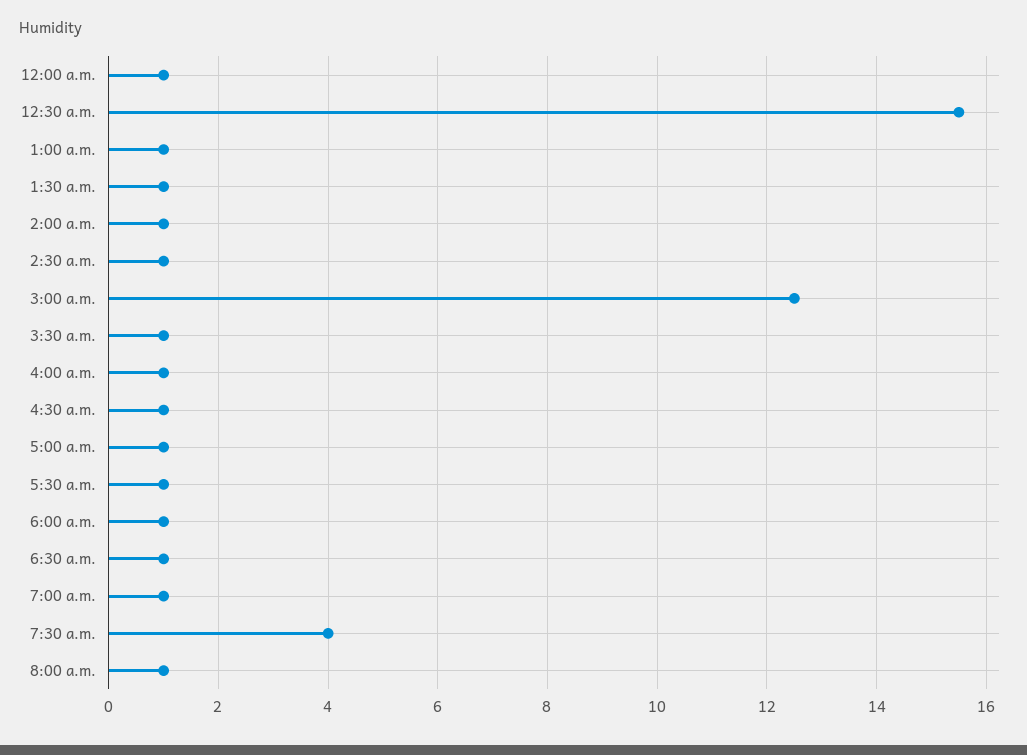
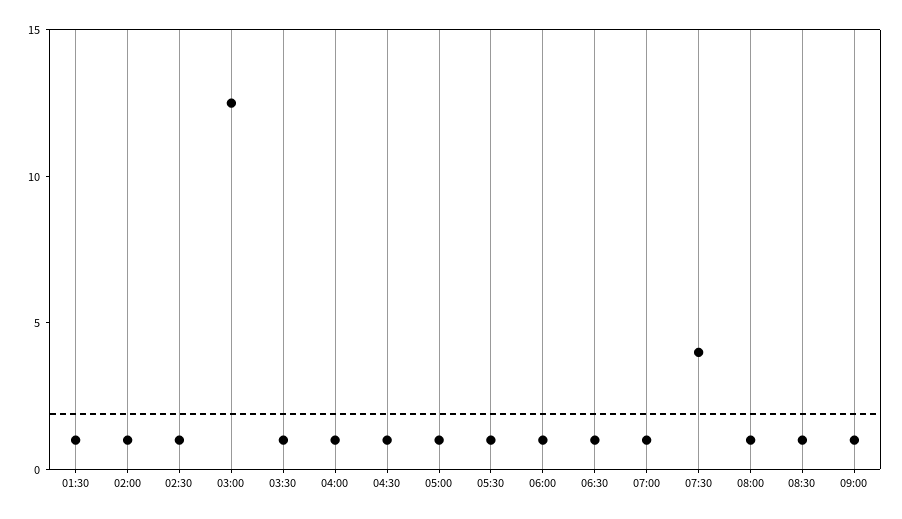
12:00 a.m.: 1 -> none
12:30 a.m.: 15.5 -> none
1:00 a.m.: 1 -> none
08:30: none -> 1
09:00: none -> 1

